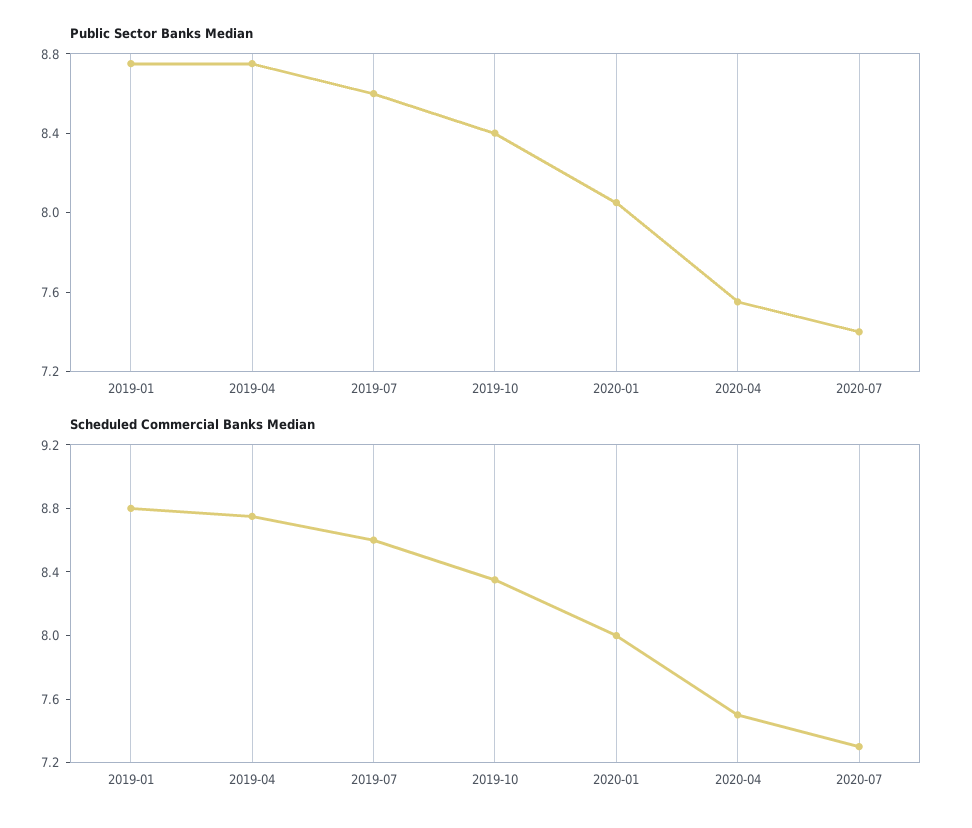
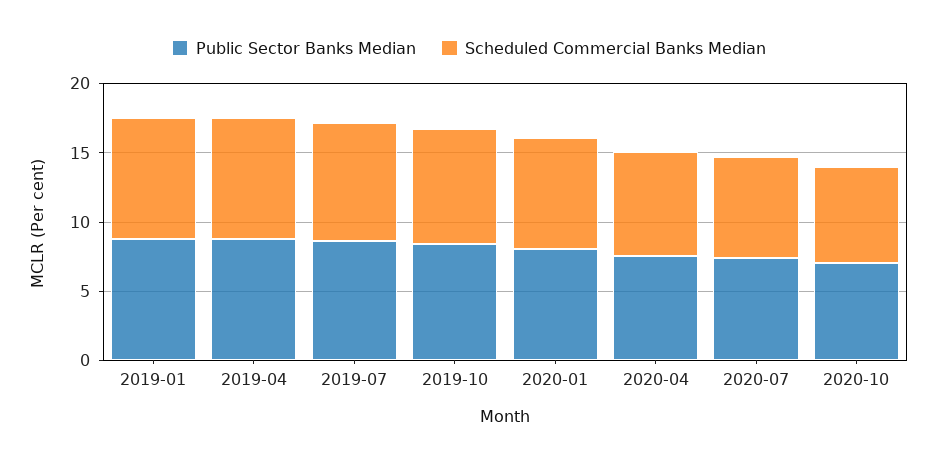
Public Sector Banks Median, 2020-10: none -> 7
Scheduled Commercial Banks Median, 2020-10: none -> 7

